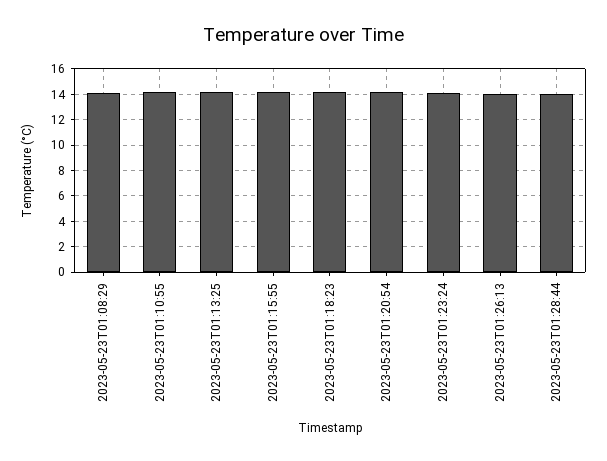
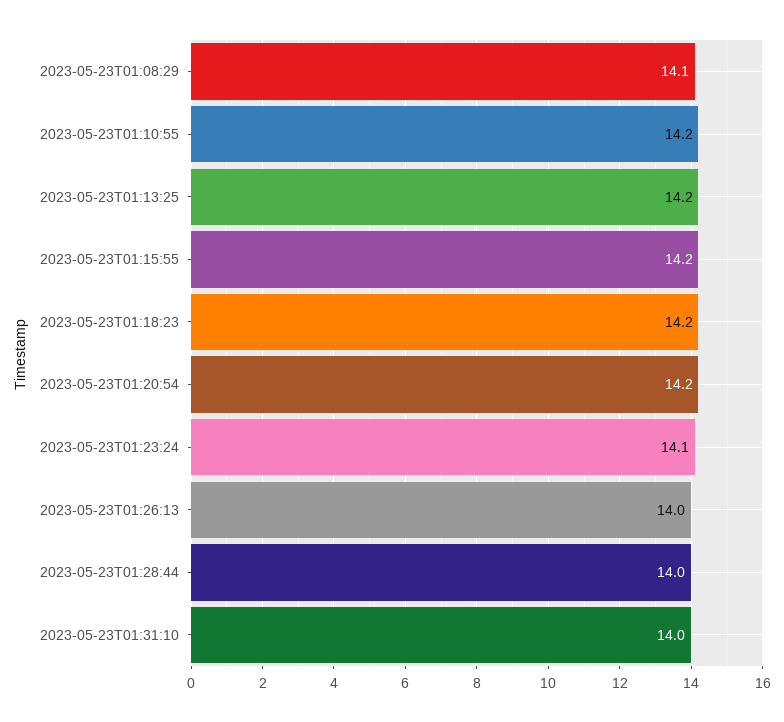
2023-05-23T01:31:10: none -> 14

